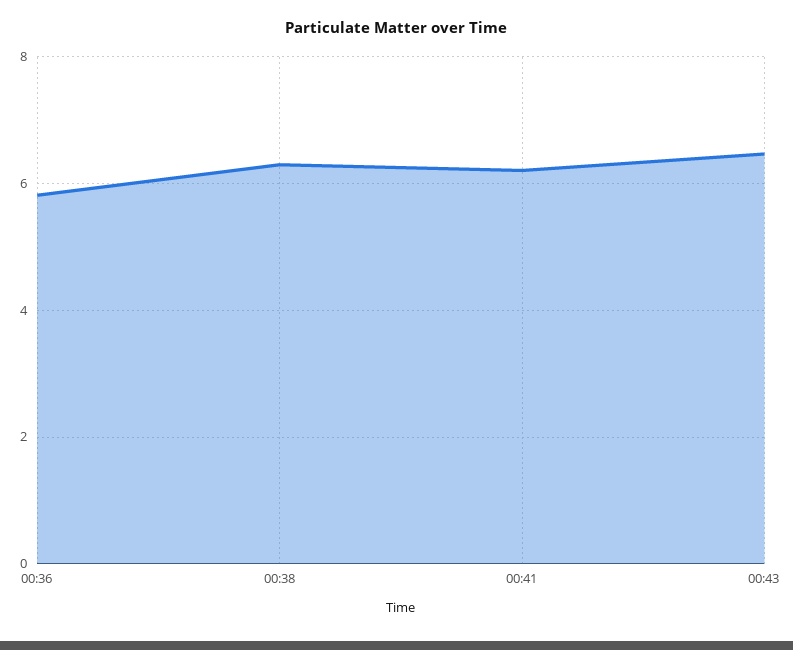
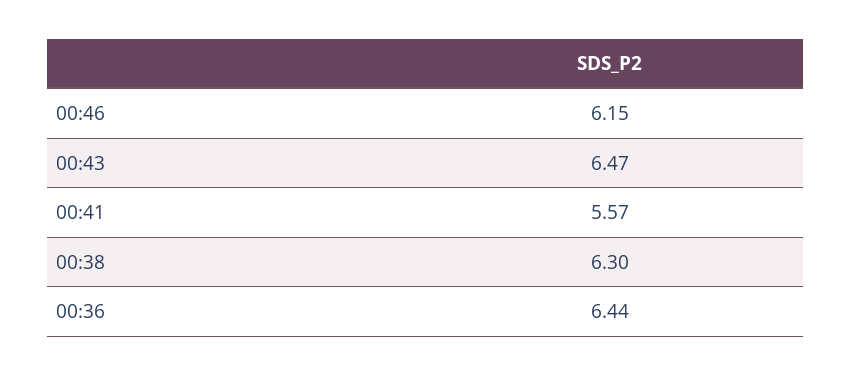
00:36: 5.8 -> 6.44
00:41: 6.2 -> 5.57
00:46: none -> 6.15

